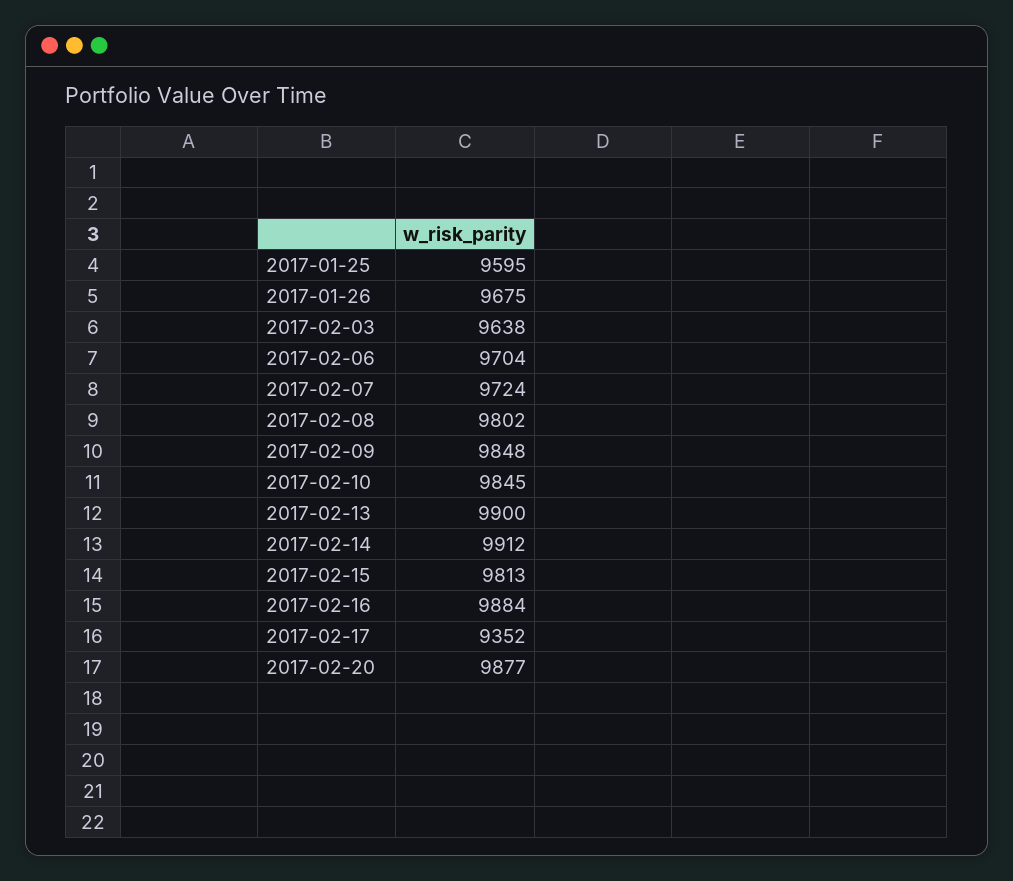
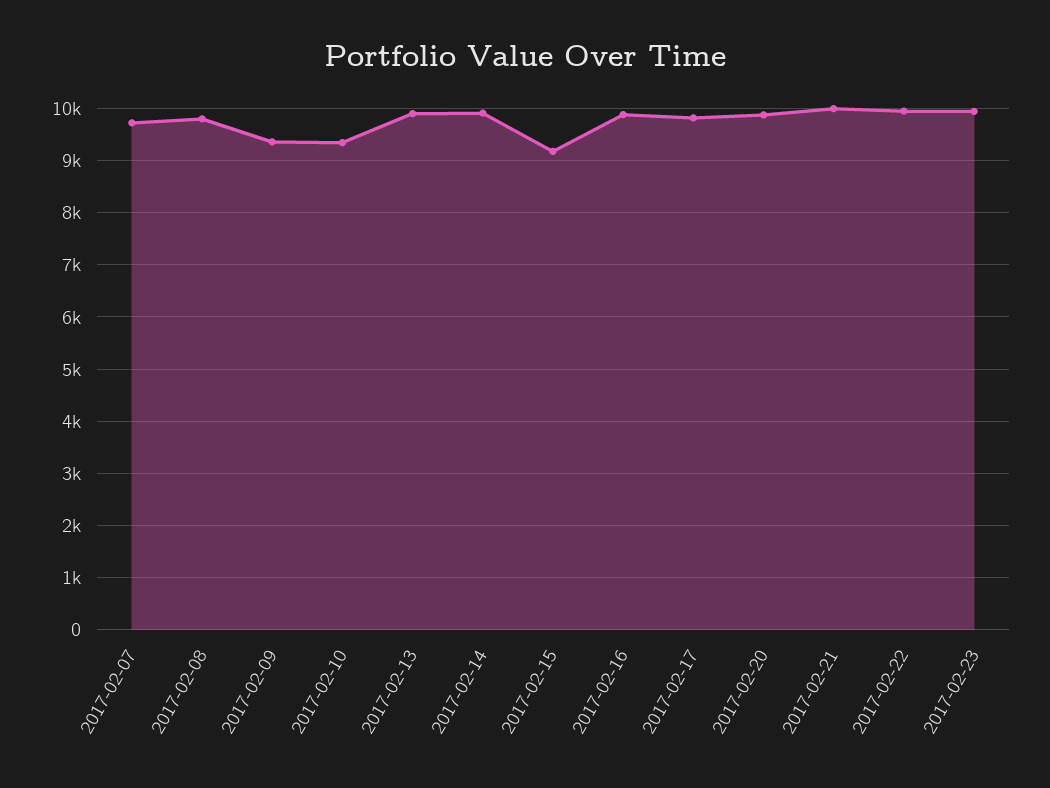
2017-01-25: 9595 -> none
2017-01-26: 9675 -> none
2017-02-03: 9638 -> none
2017-02-06: 9704 -> none
2017-02-09: 9848 -> 9400
2017-02-10: 9845 -> 9400
2017-02-15: 9813 -> 9200
2017-02-17: 9352 -> 9800
2017-02-21: none -> 10000
2017-02-22: none -> 10000
2017-02-23: none -> 10000

